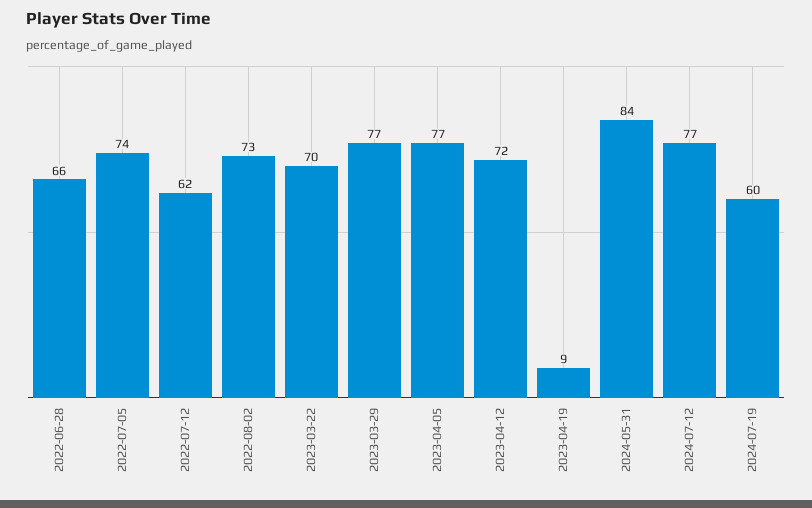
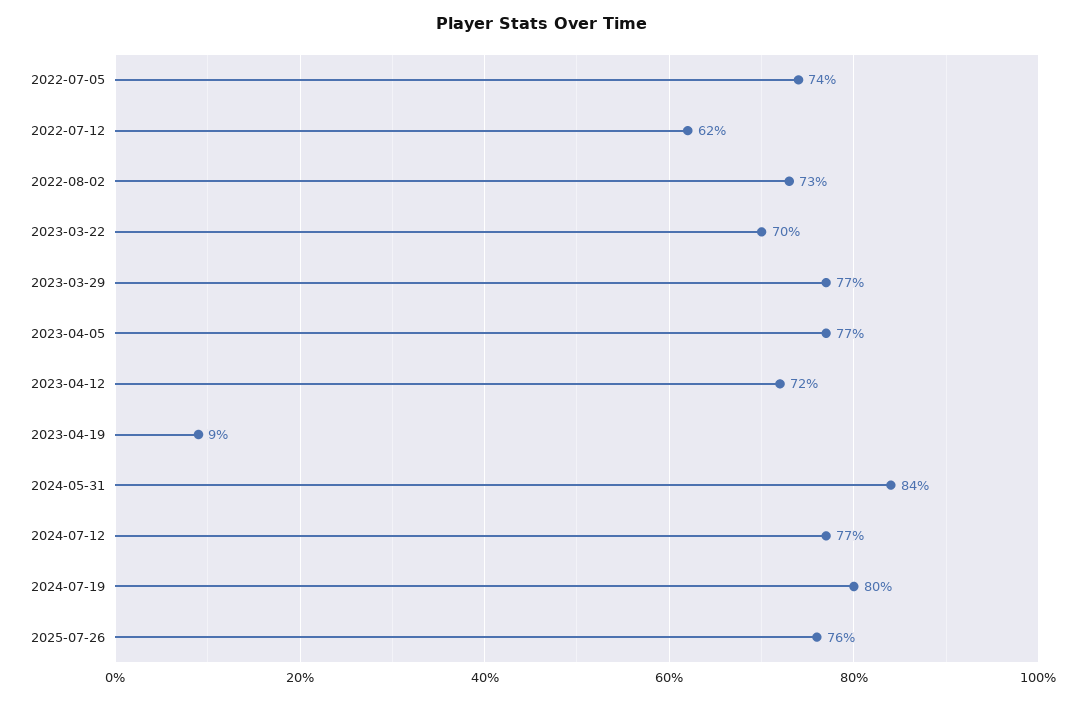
2022-06-28: 66 -> none
2024-07-19: 60 -> 80
2025-07-26: none -> 76

